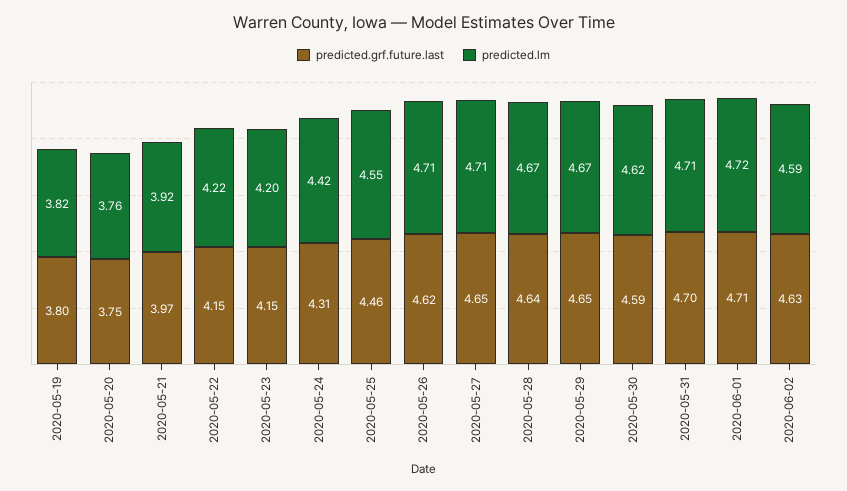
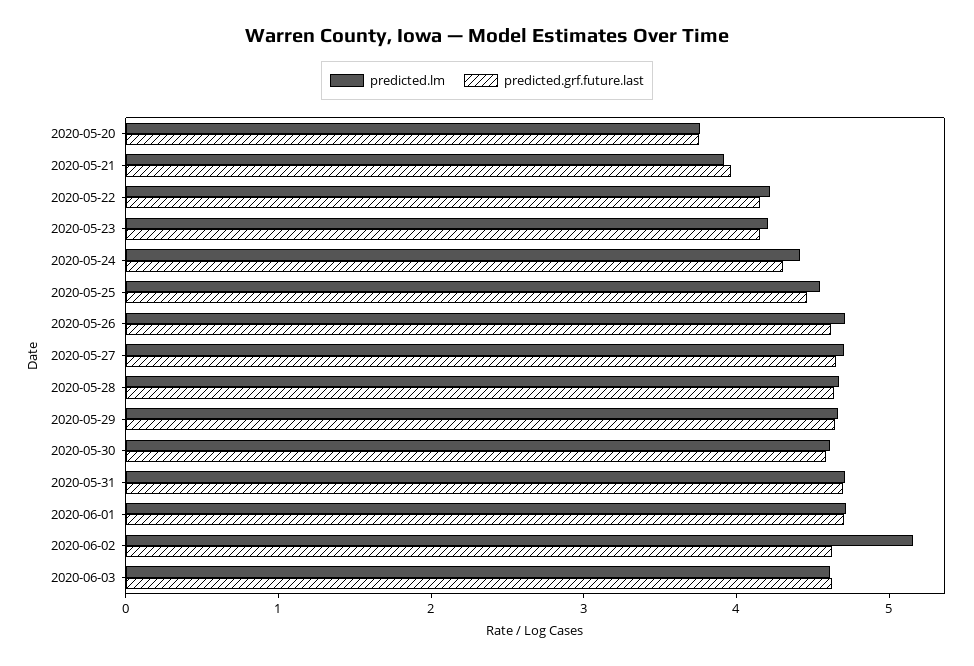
predicted.grf.future.last, 2020-05-19: 3.8 -> none
predicted.lm, 2020-05-19: 3.82 -> none
predicted.lm, 2020-06-02: 4.59 -> 5.2
predicted.lm, 2020-06-03: none -> 4.6
predicted.grf.future.last, 2020-06-03: none -> 4.6

